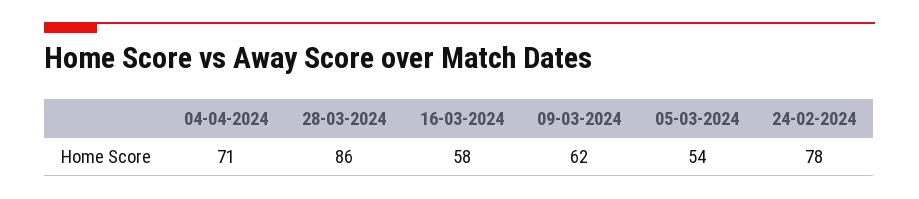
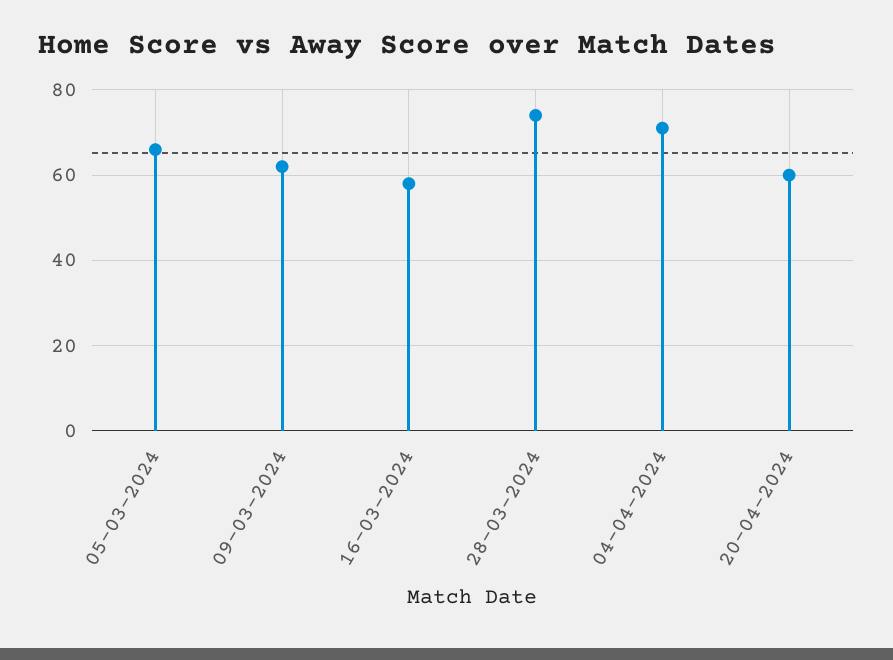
28-03-2024: 86 -> 75
05-03-2024: 54 -> 65
24-02-2024: 78 -> none
20-04-2024: none -> 60

